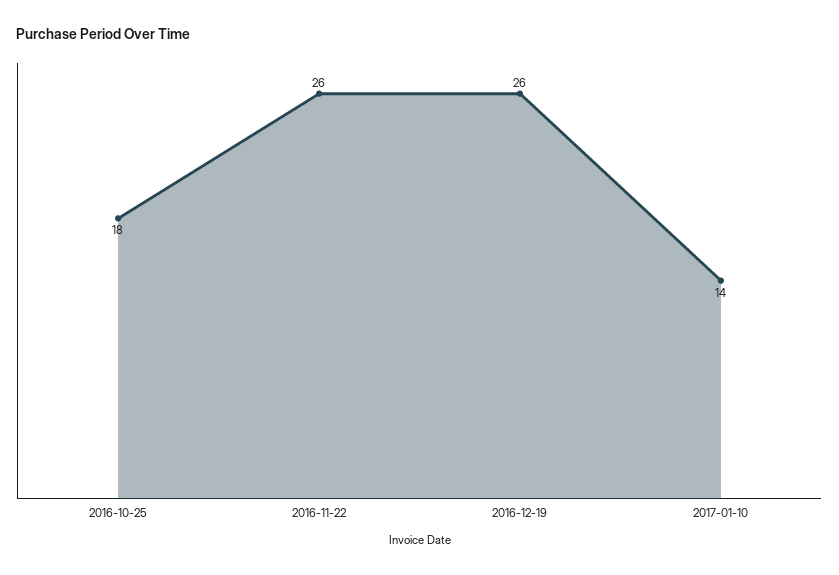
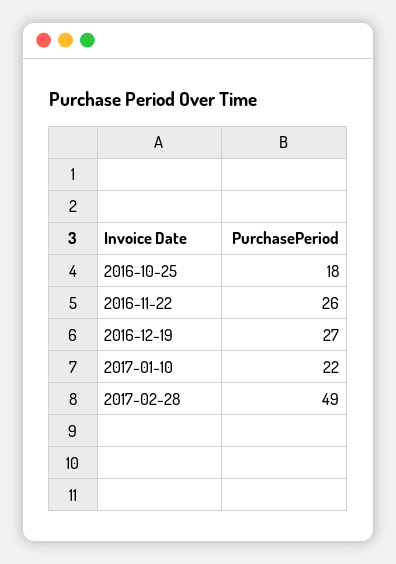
2016-12-19: 26 -> 27
2017-01-10: 14 -> 22
2017-02-28: none -> 49

